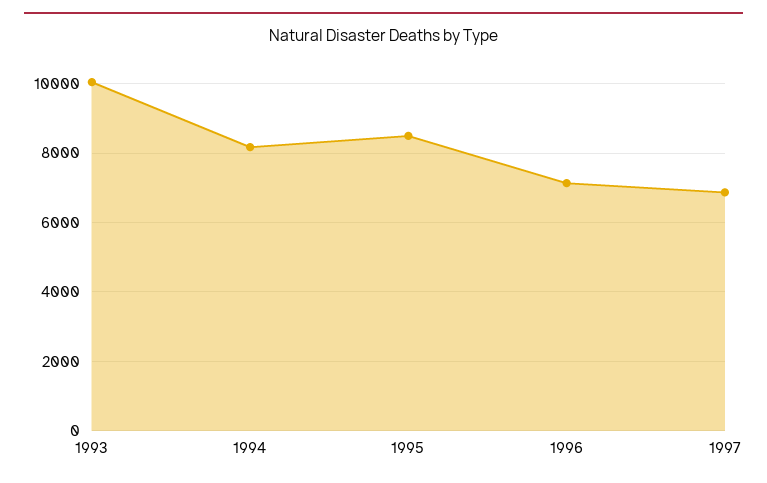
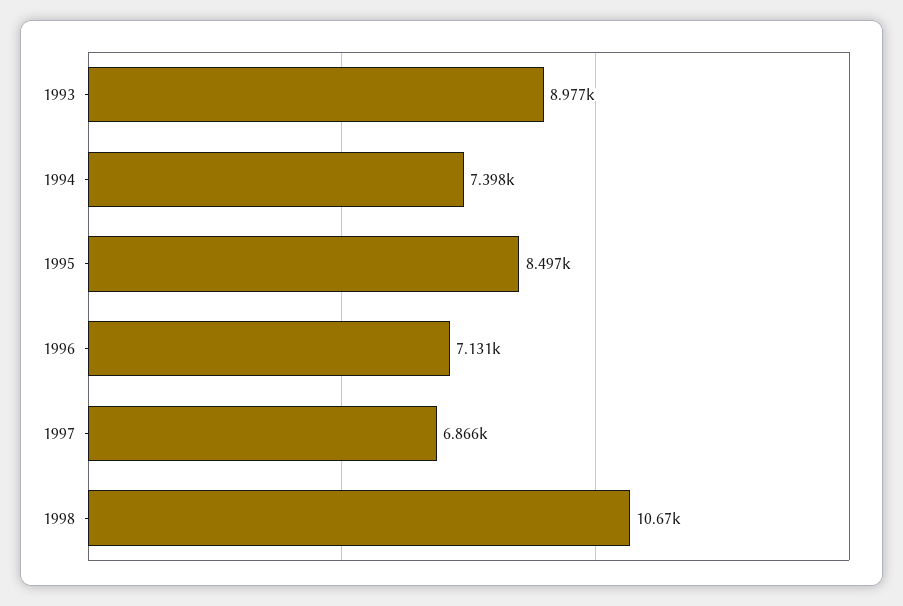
1993: 10000 -> 8977
1994: 8200 -> 7398
1998: none -> 10670

